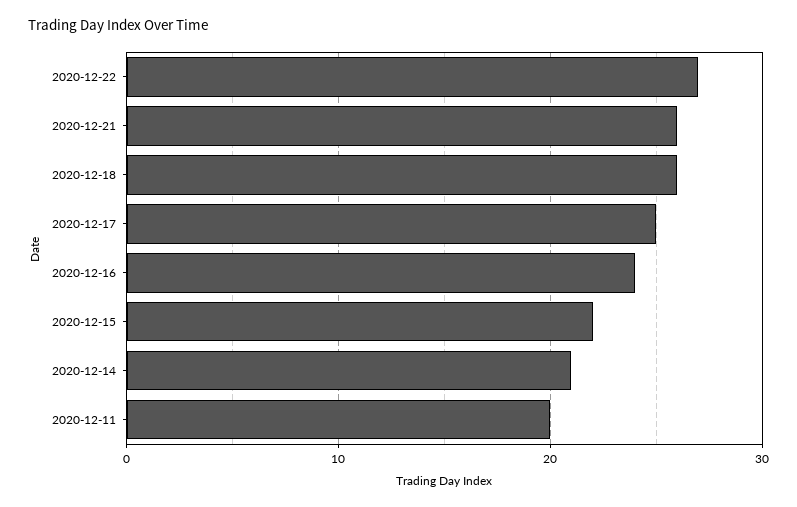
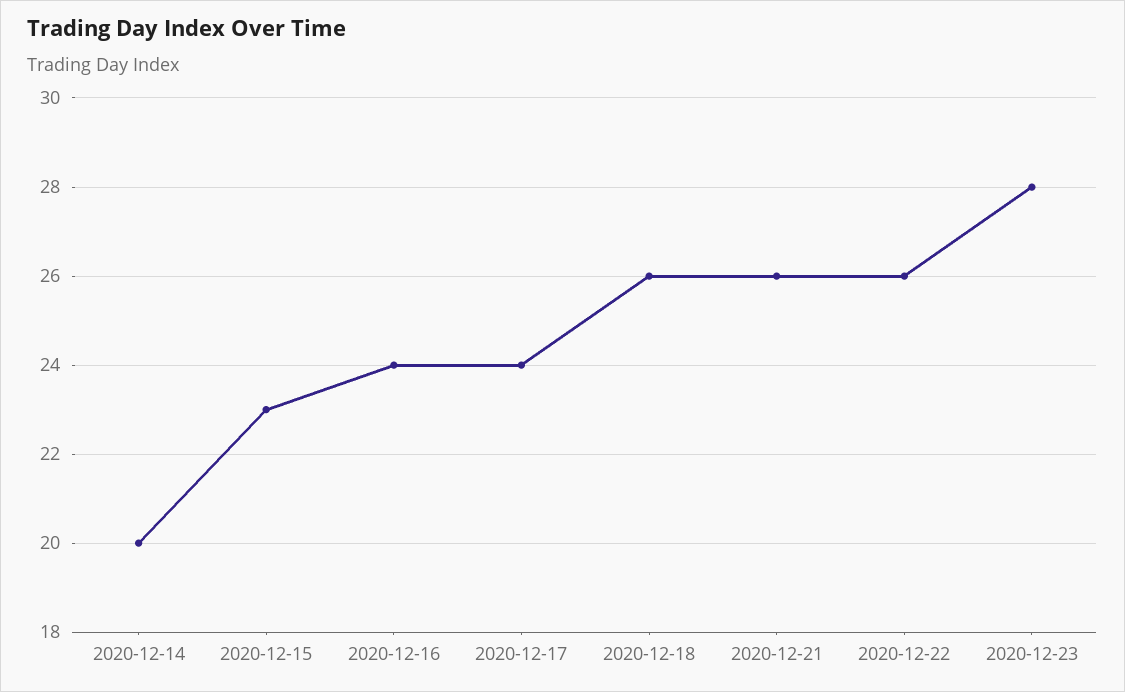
2020-12-22: 27 -> 26
2020-12-17: 25 -> 24
2020-12-15: 22 -> 23
2020-12-14: 21 -> 20
2020-12-11: 20 -> none
2020-12-23: none -> 28

